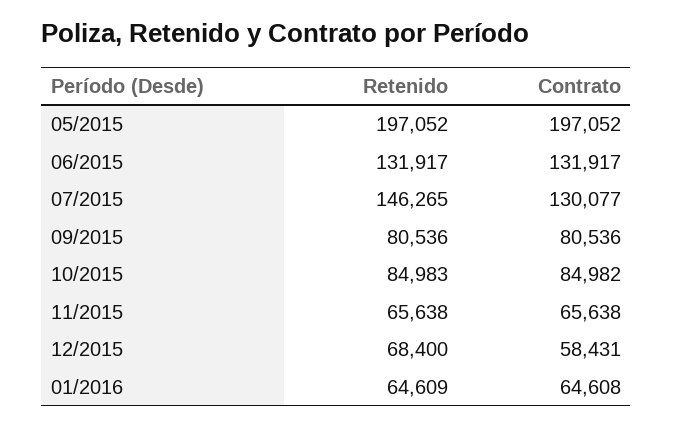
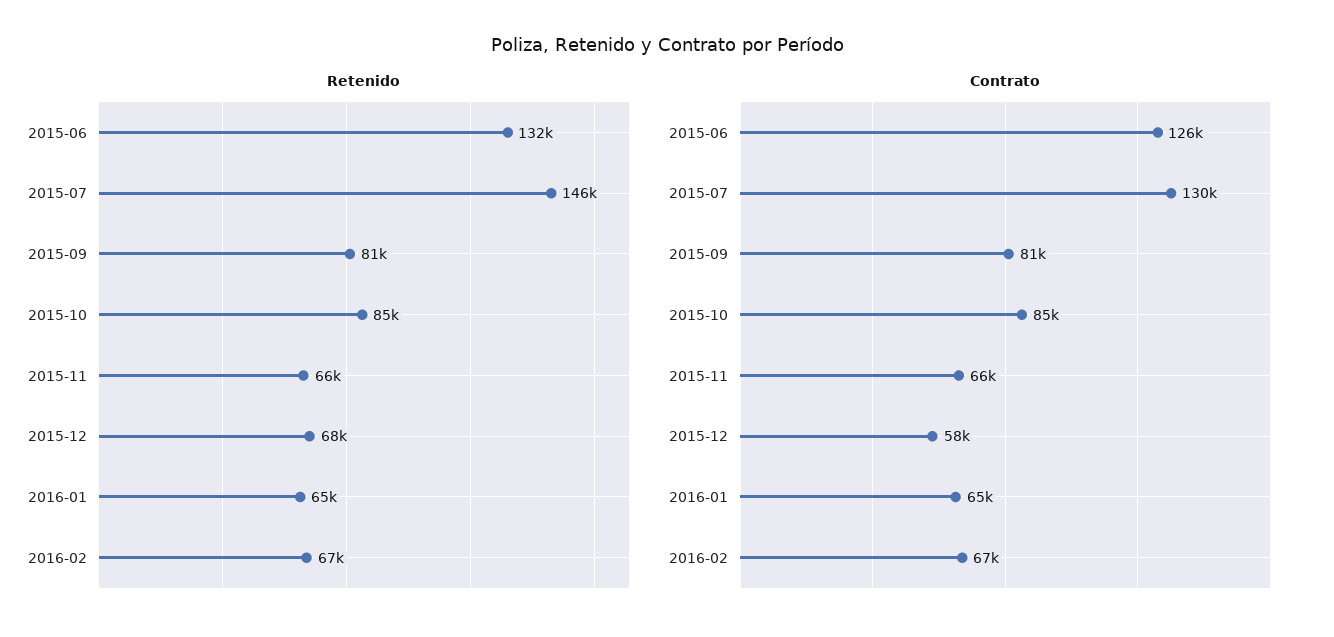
Retenido, 05/2015: 197052 -> none
Contrato, 05/2015: 197052 -> none
Contrato, 06/2015: 131917 -> 126000
Retenido, 2016-02: none -> 67000
Contrato, 2016-02: none -> 67000

